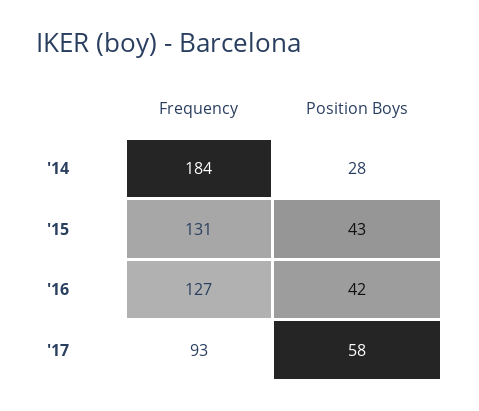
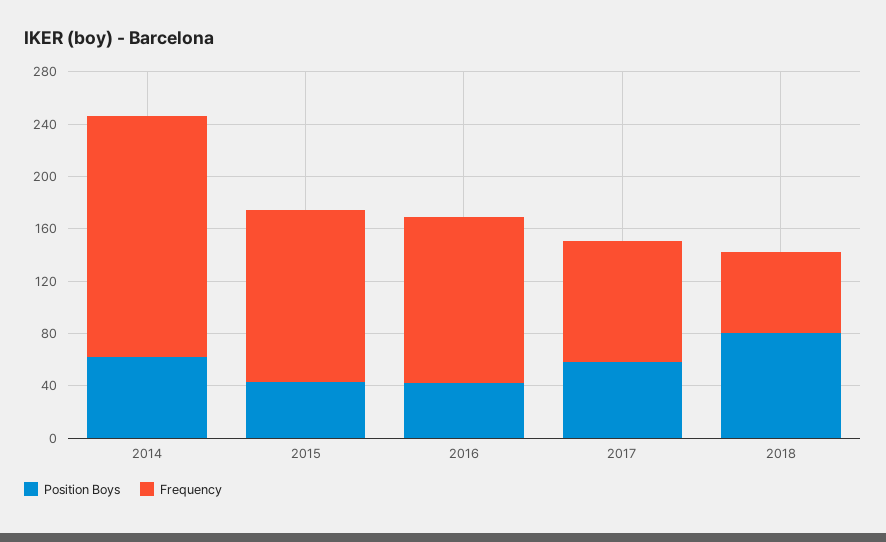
Position Boys, '14: 28 -> 60
Position Boys, 2018: none -> 80
Frequency, 2018: none -> 60

